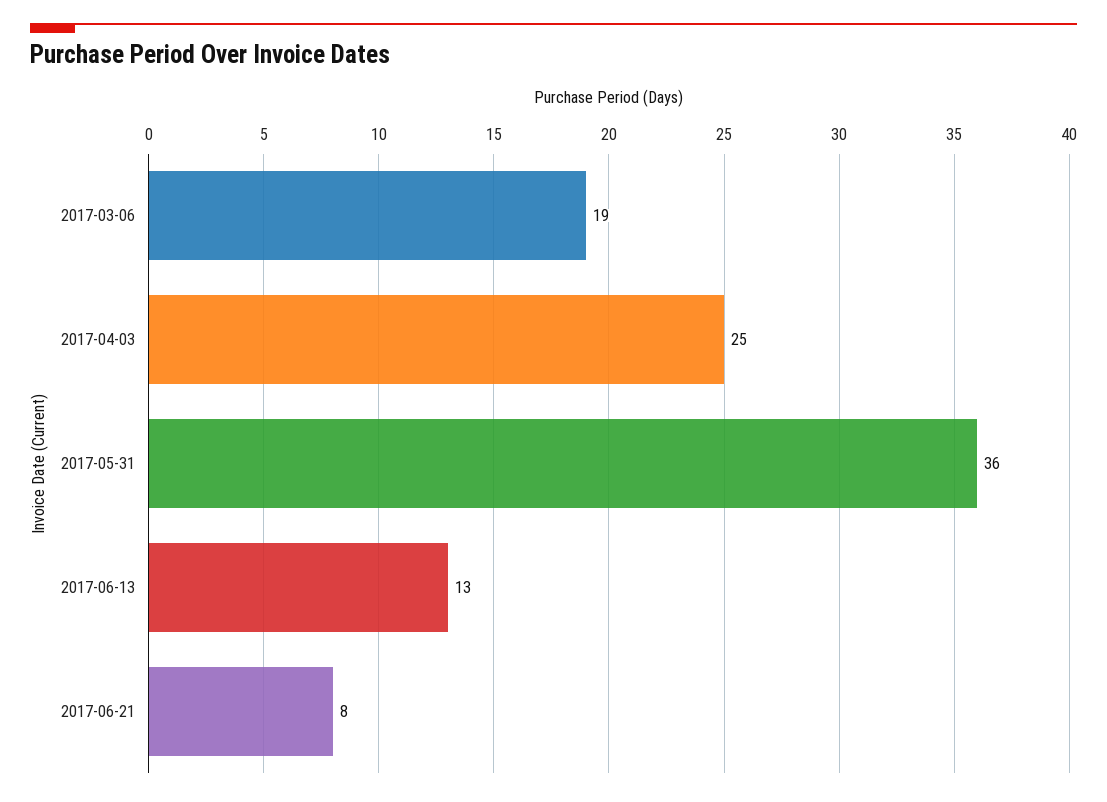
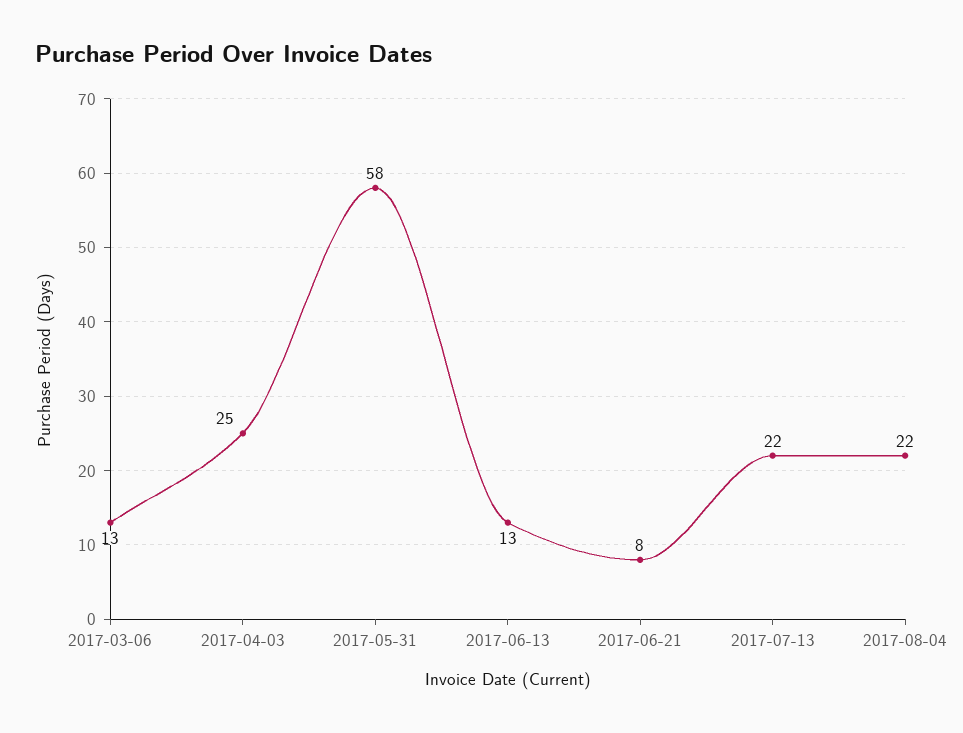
2017-03-06: 19 -> 13
2017-05-31: 36 -> 58
2017-07-13: none -> 22
2017-08-04: none -> 22

